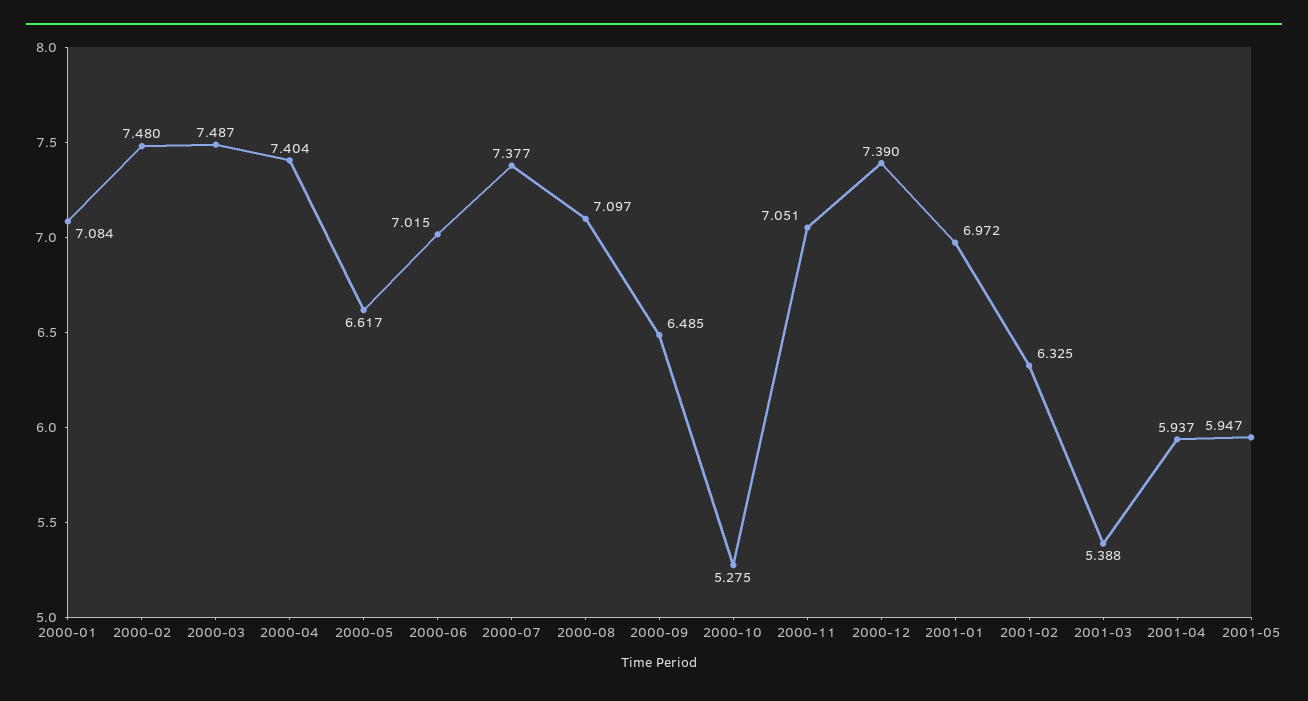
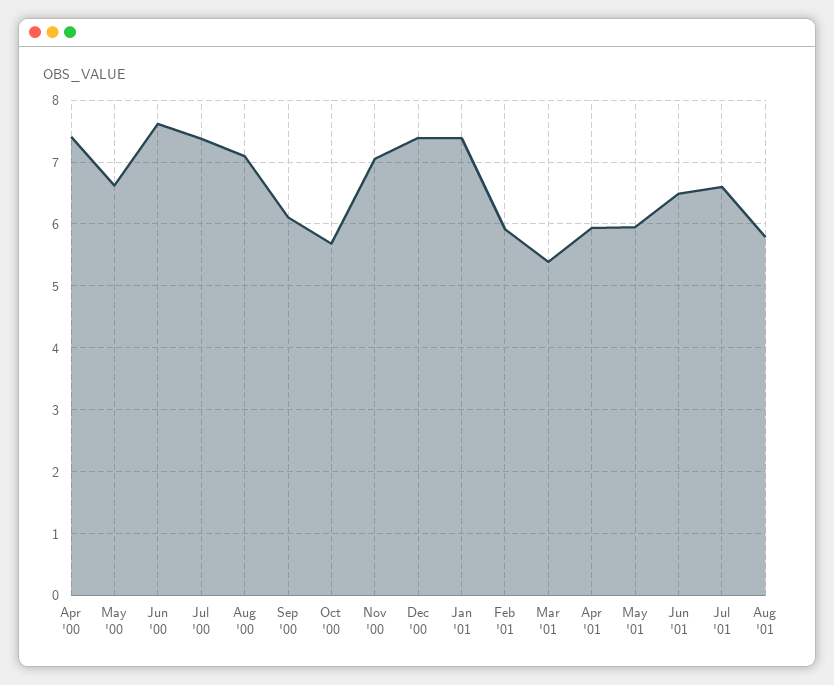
2000-01: 7.084 -> none
2000-02: 7.48 -> none
2000-03: 7.487 -> none
2000-06: 7.015 -> 7.6
2000-09: 6.485 -> 6.1
2000-10: 5.275 -> 5.7
2001-01: 6.972 -> 7.4
2001-02: 6.325 -> 5.9
Jun '01: none -> 6.5
Jul '01: none -> 6.6
Aug '01: none -> 5.8

